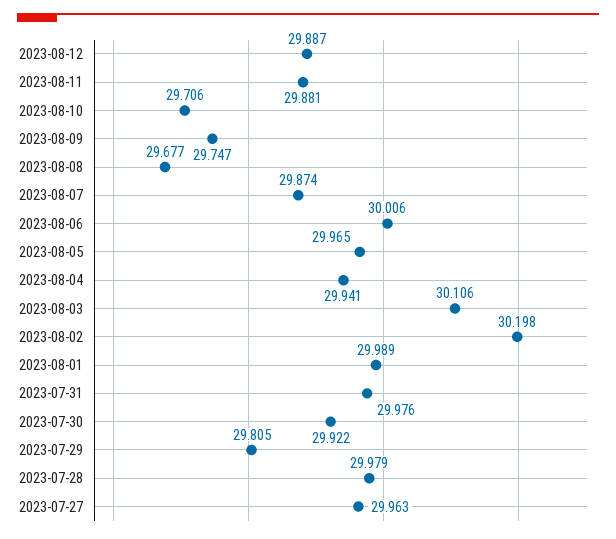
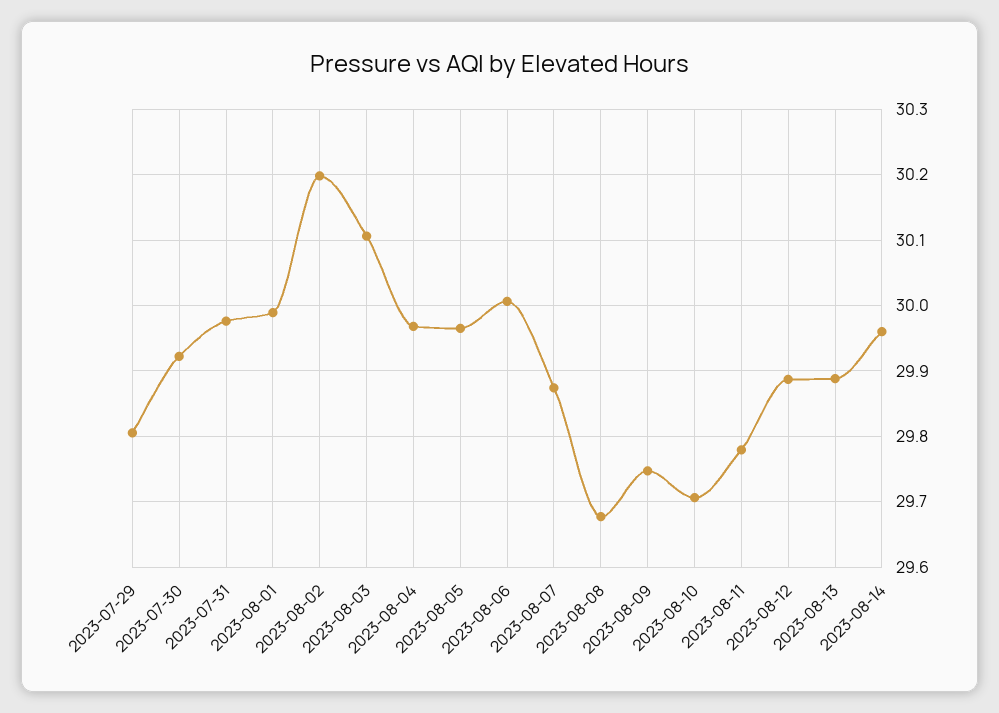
2023-08-11: 29.881 -> 29.78
2023-08-04: 29.941 -> 29.97
2023-07-28: 29.979 -> none
2023-07-27: 29.963 -> none
2023-08-13: none -> 29.89
2023-08-14: none -> 29.96

